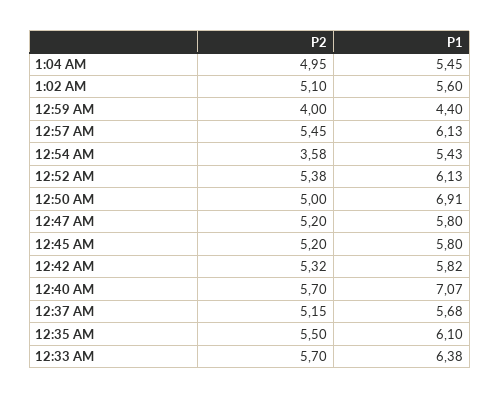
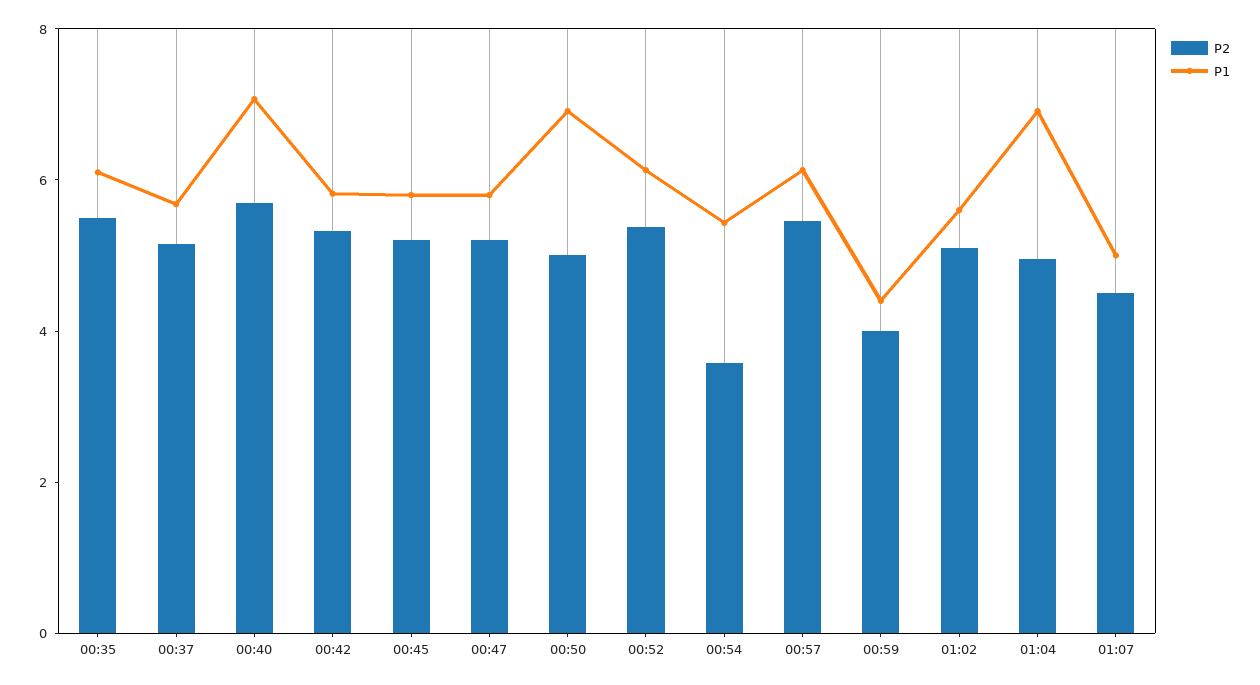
P1, 1:04 AM: 5.45 -> 7
P2, 12:33 AM: 5.7 -> none
P1, 12:33 AM: 6.38 -> none
P2, 01:07: none -> 4.5
P1, 01:07: none -> 5

